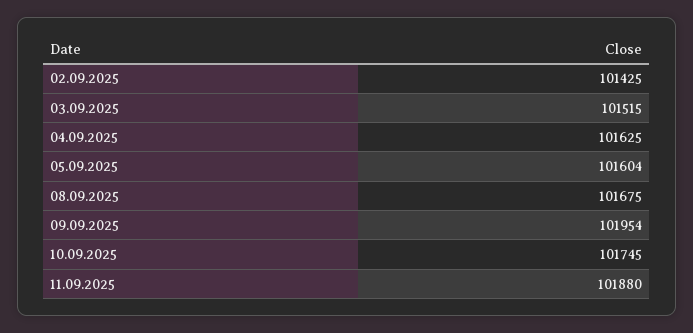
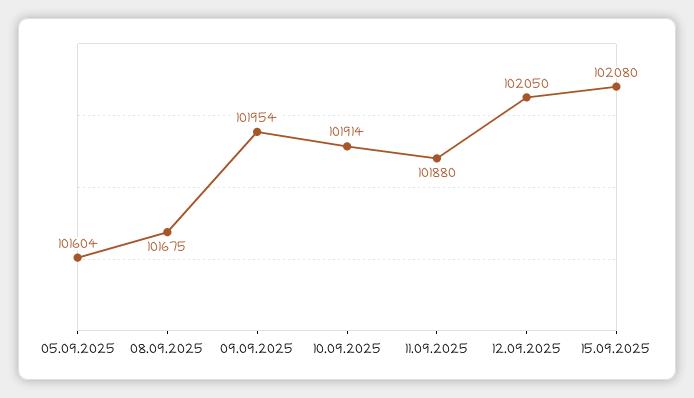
02.09.2025: 101425 -> none
03.09.2025: 101515 -> none
04.09.2025: 101625 -> none
10.09.2025: 101745 -> 101914
12.09.2025: none -> 102050
15.09.2025: none -> 102080

